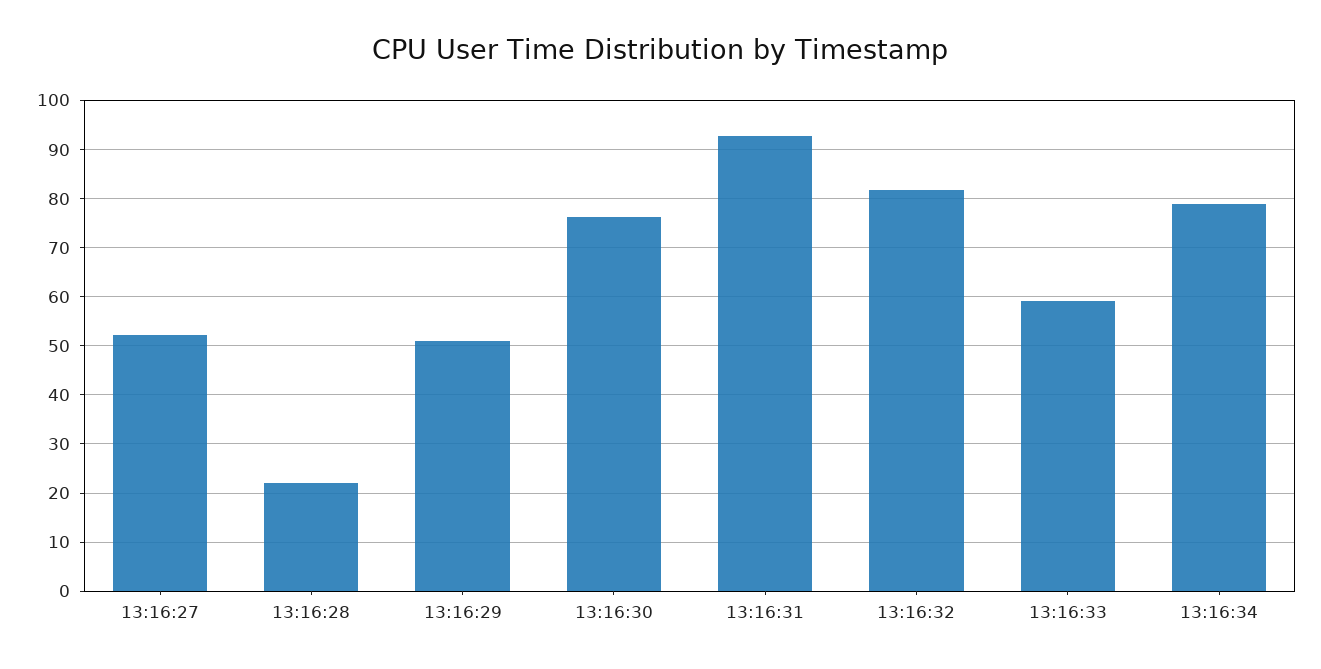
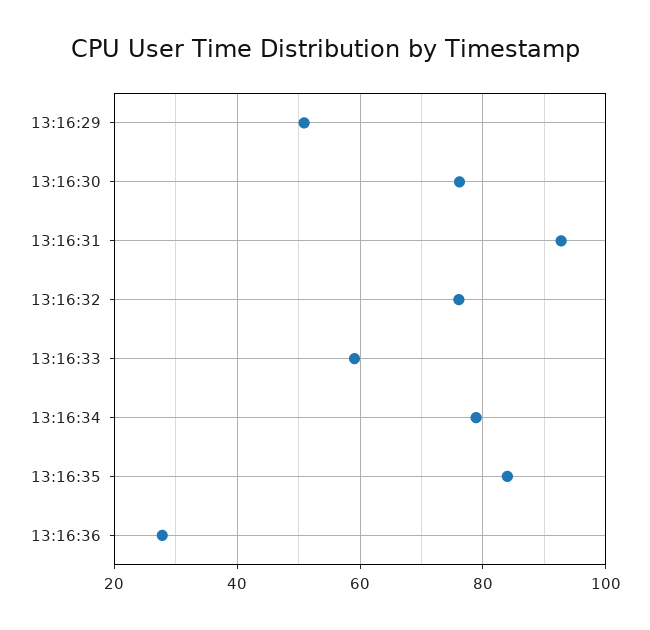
13:16:27: 52 -> none
13:16:28: 22 -> none
13:16:32: 82 -> 76
13:16:35: none -> 84
13:16:36: none -> 28

